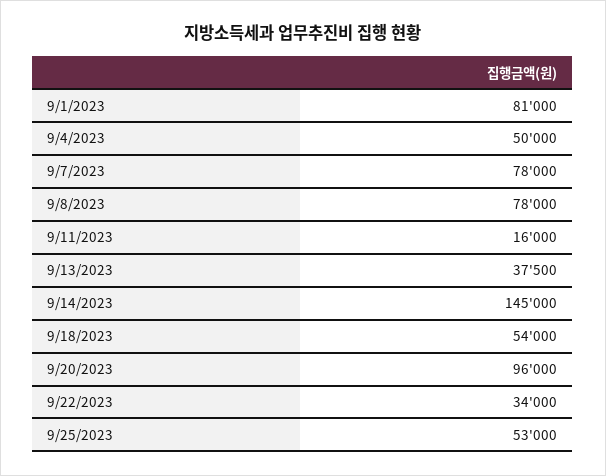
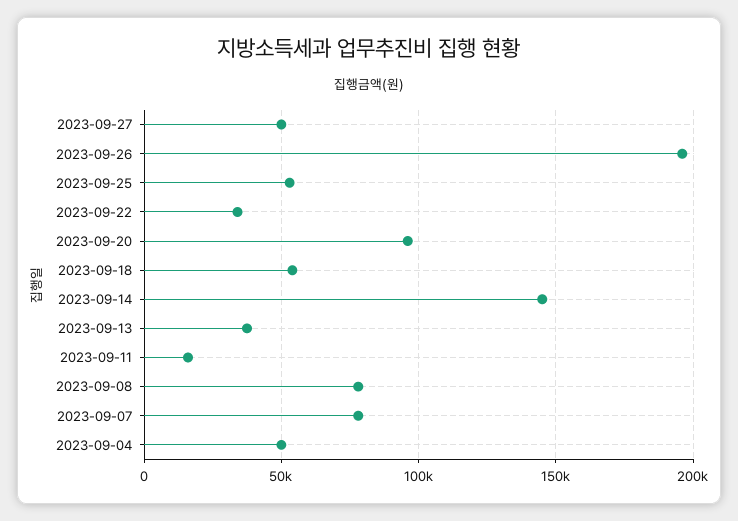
9/1/2023: 81000 -> none
2023-09-27: none -> 50000
2023-09-26: none -> 195000

